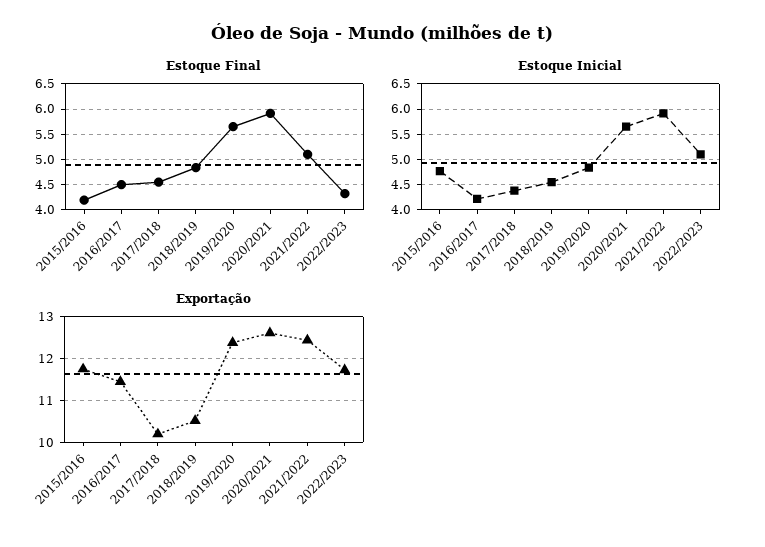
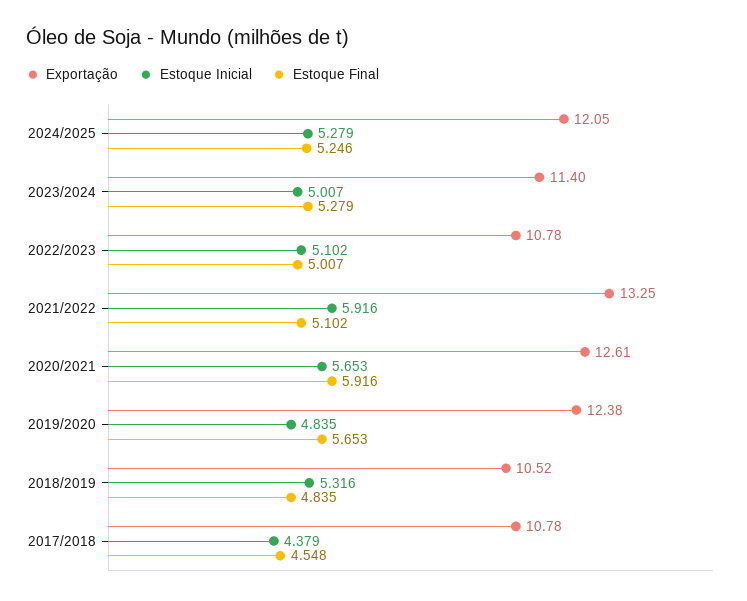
Estoque Final, 2015/2016: 4.25 -> none
Estoque Final, 2016/2017: 4.5 -> none
Estoque Final, 2022/2023: 4.25 -> 5.007
Estoque Inicial, 2015/2016: 4.75 -> none
Estoque Inicial, 2016/2017: 4.25 -> none
Estoque Inicial, 2018/2019: 4.5 -> 5.316
Exportação, 2015/2016: 11.8 -> none
Exportação, 2016/2017: 11.4 -> none
Exportação, 2017/2018: 10.2 -> 10.78
Exportação, 2021/2022: 12.4 -> 13.25
Exportação, 2022/2023: 11.8 -> 10.78
Exportação, 2024/2025: none -> 12.05
Estoque Inicial, 2024/2025: none -> 5.279
Estoque Final, 2024/2025: none -> 5.246
Exportação, 2023/2024: none -> 11.4
Estoque Inicial, 2023/2024: none -> 5.007
Estoque Final, 2023/2024: none -> 5.279

